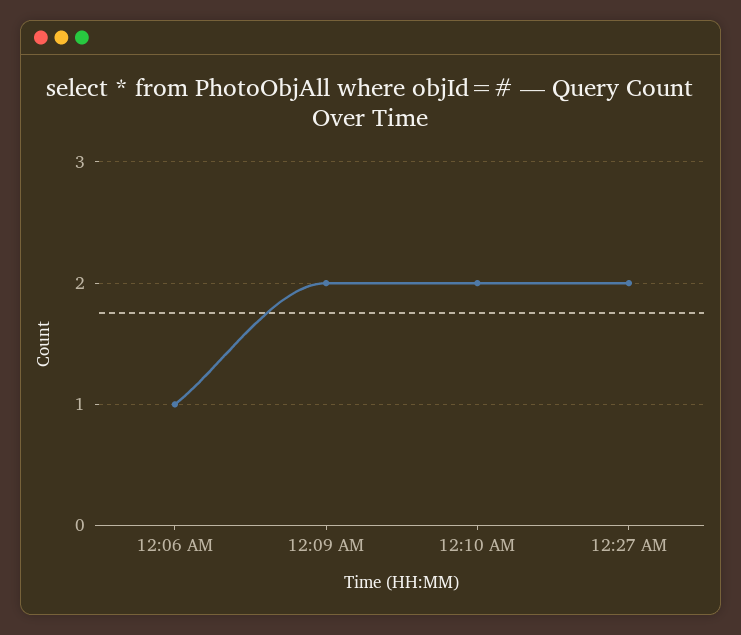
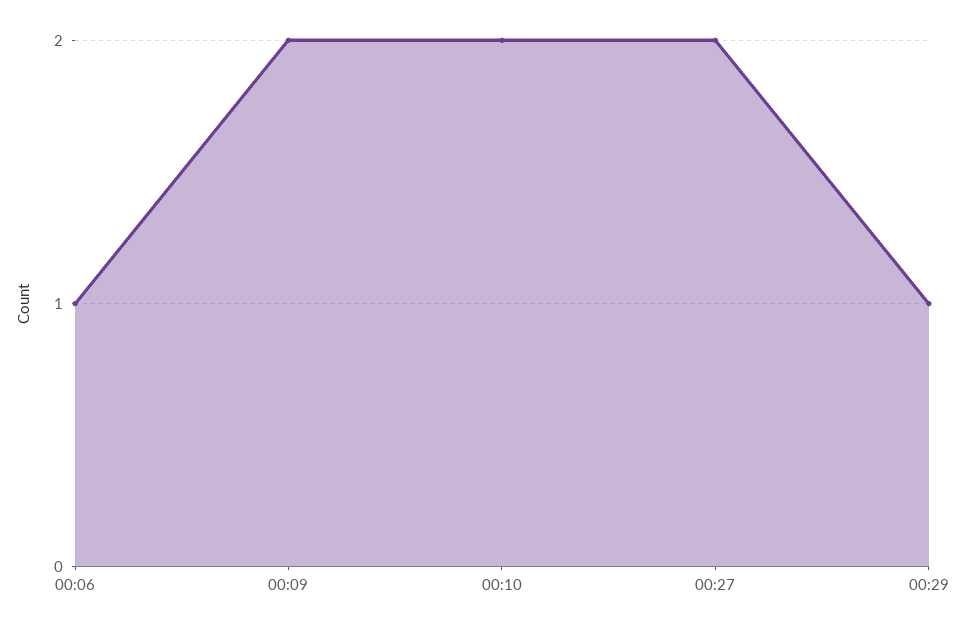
00:29: none -> 1

